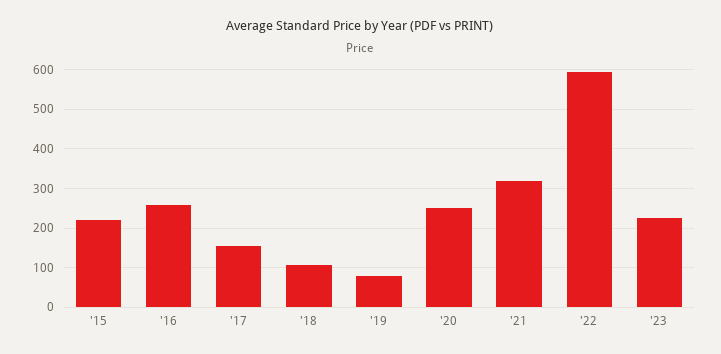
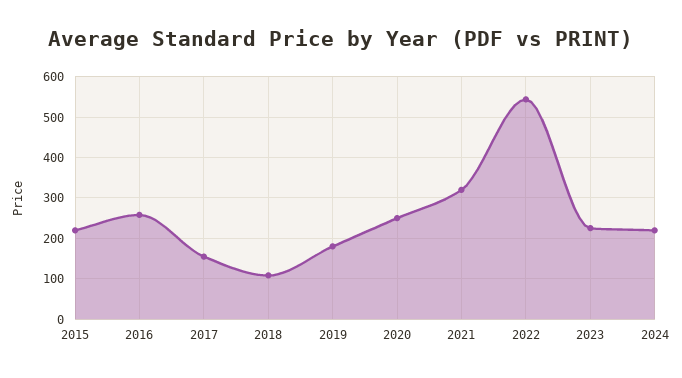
'19: 80 -> 180
'22: 600 -> 540
2024: none -> 220

